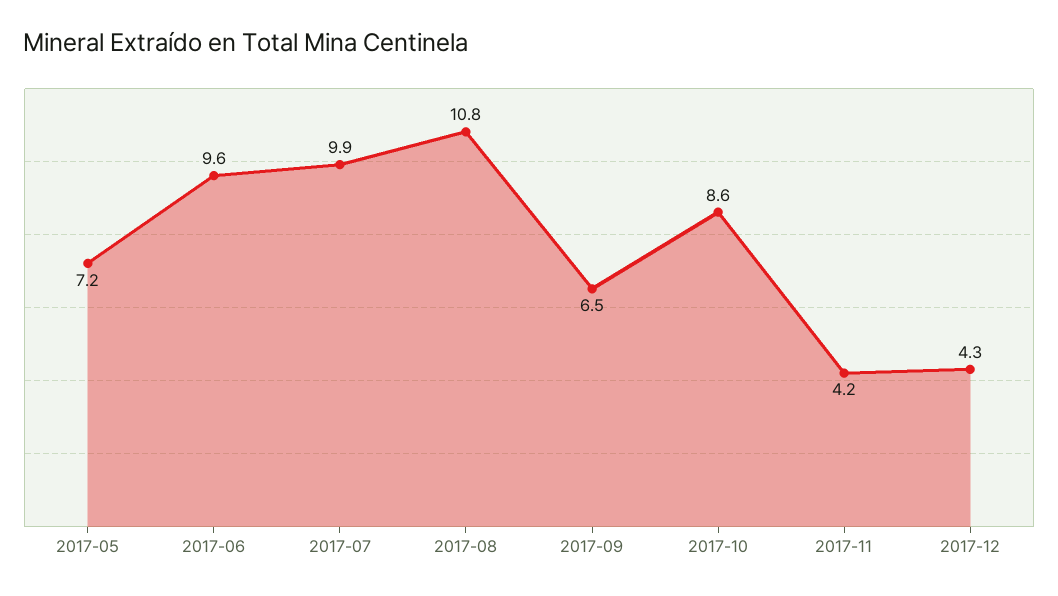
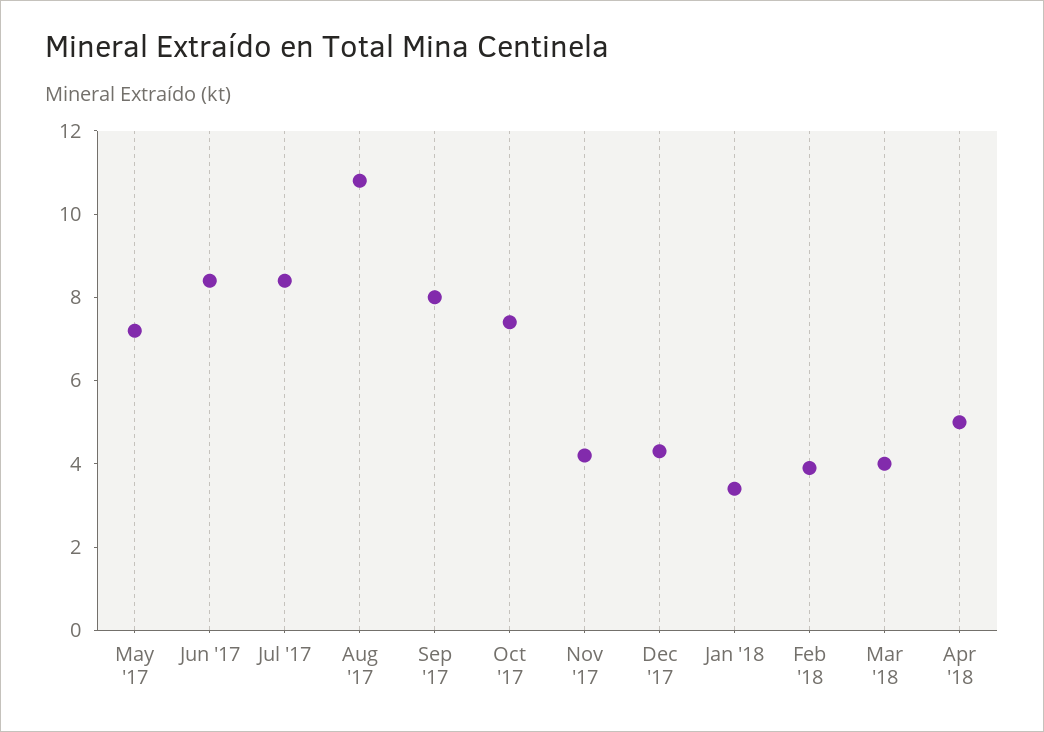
2017-06: 9.6 -> 8.5
2017-07: 9.9 -> 8.5
2017-09: 6.5 -> 8
2017-10: 8.6 -> 7.5
Jan '18: none -> 3.5
Feb '18: none -> 4
Mar '18: none -> 4
Apr '18: none -> 5

